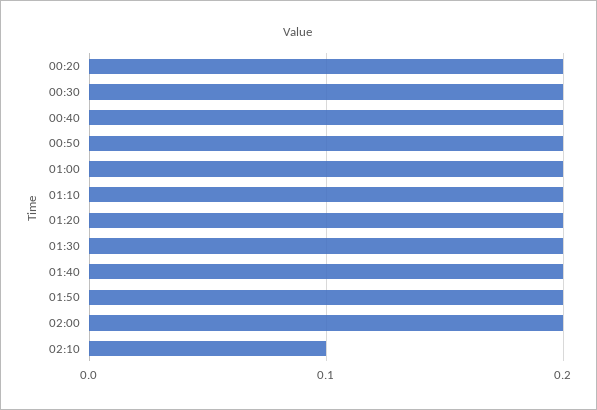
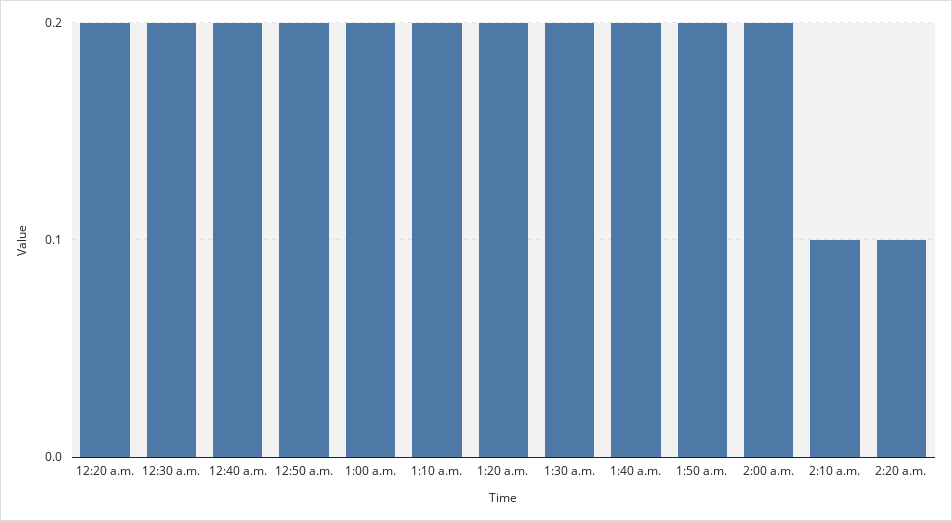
2:20 a.m.: none -> 0.1

